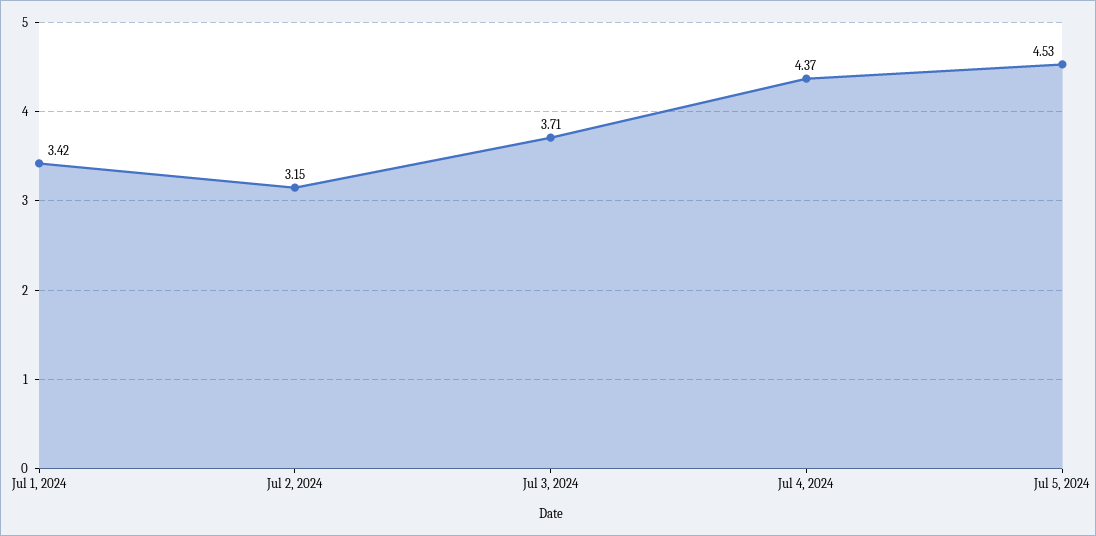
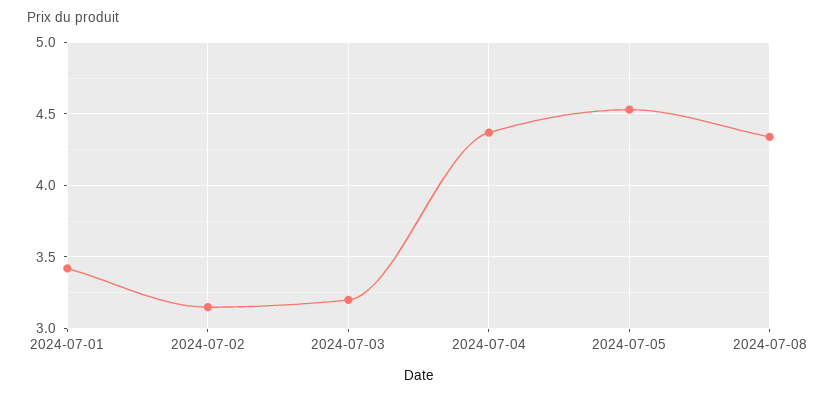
Jul 3, 2024: 3.71 -> 3.2
2024-07-08: none -> 4.35

